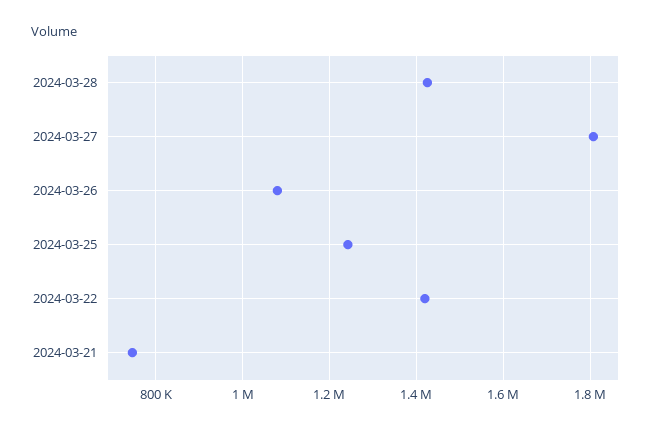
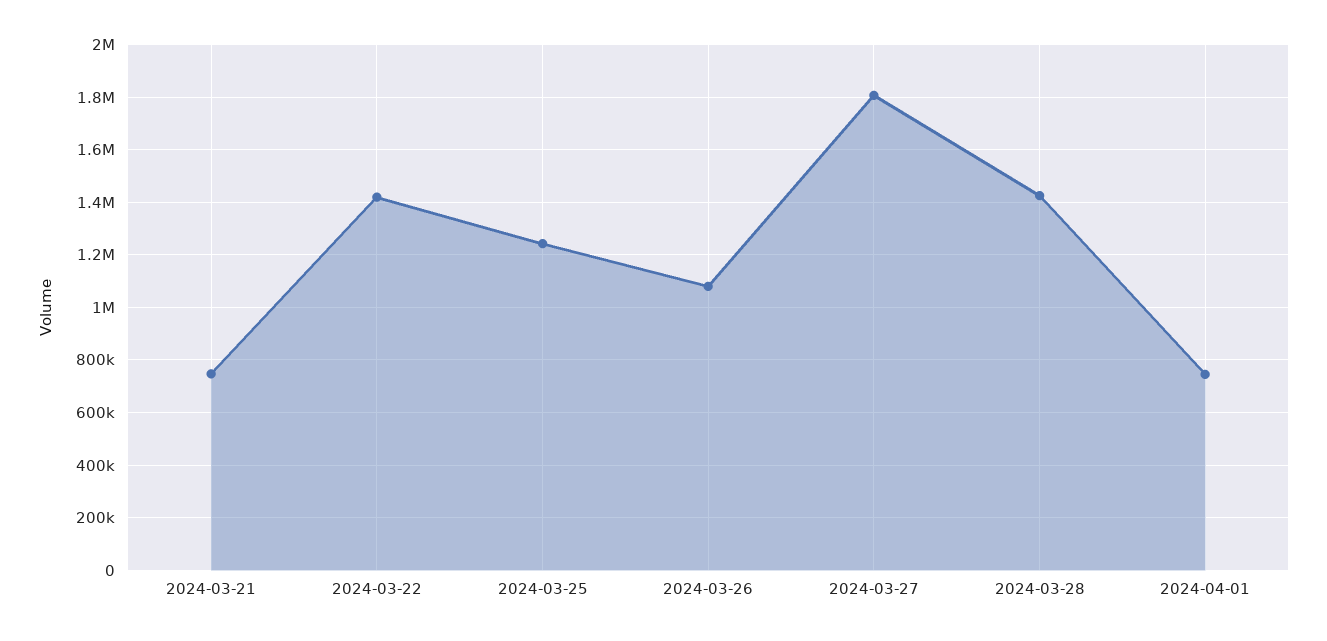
2024-04-01: none -> 750000

